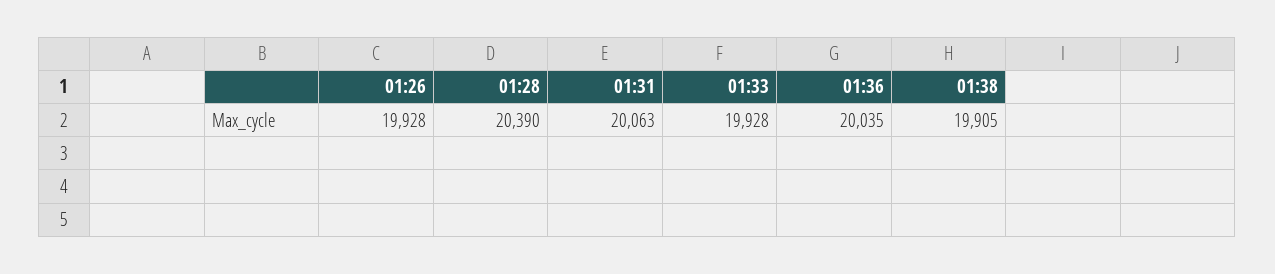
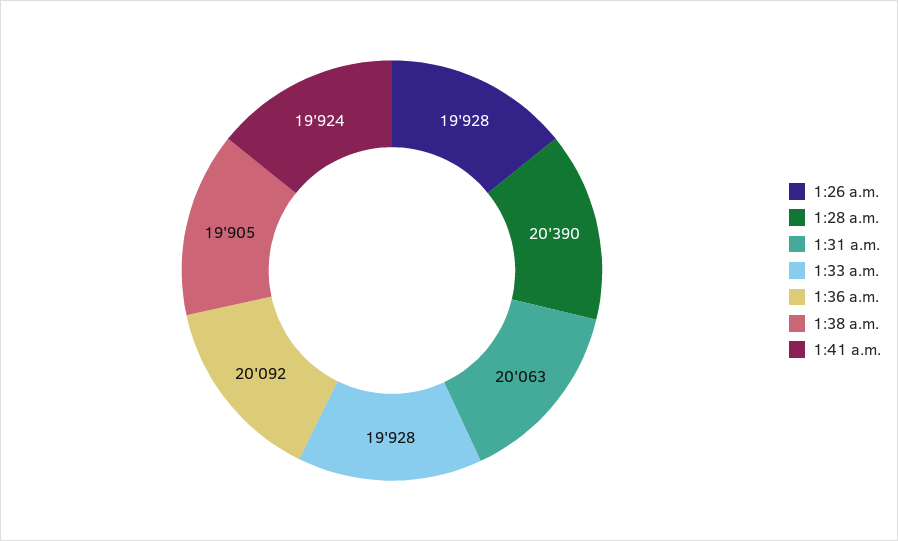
01:36: 20035 -> 20092
1:41 a.m.: none -> 19924

